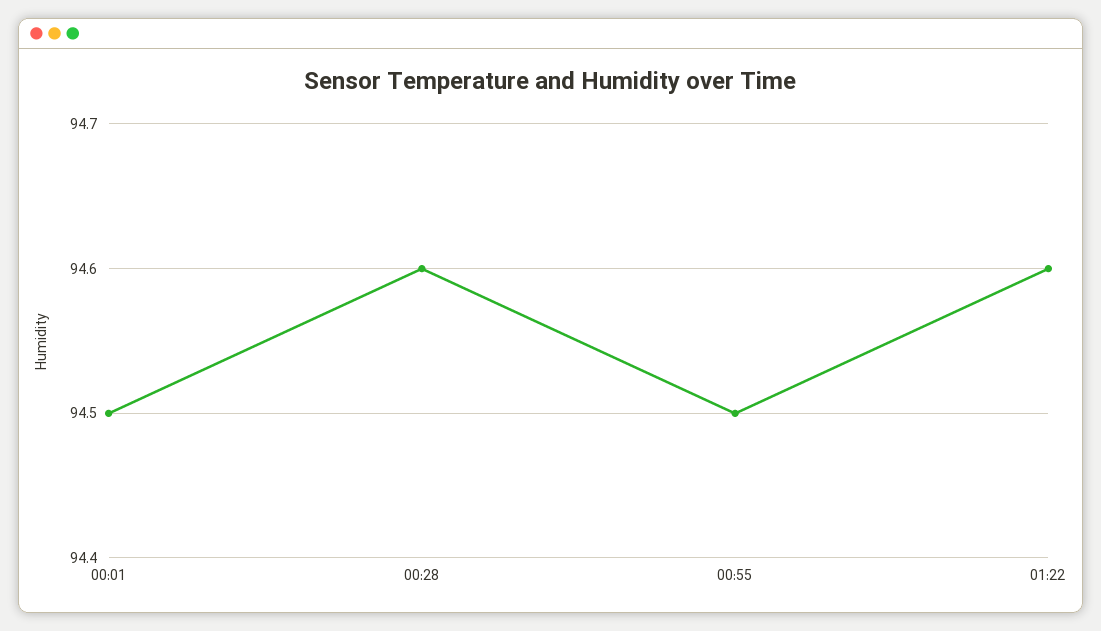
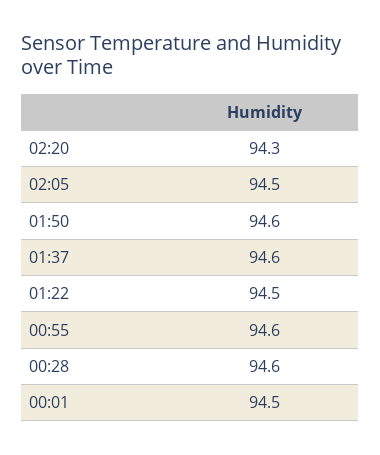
00:55: 94.5 -> 94.6
01:22: 94.6 -> 94.5
02:20: none -> 94.3
02:05: none -> 94.5
01:50: none -> 94.6
01:37: none -> 94.6

